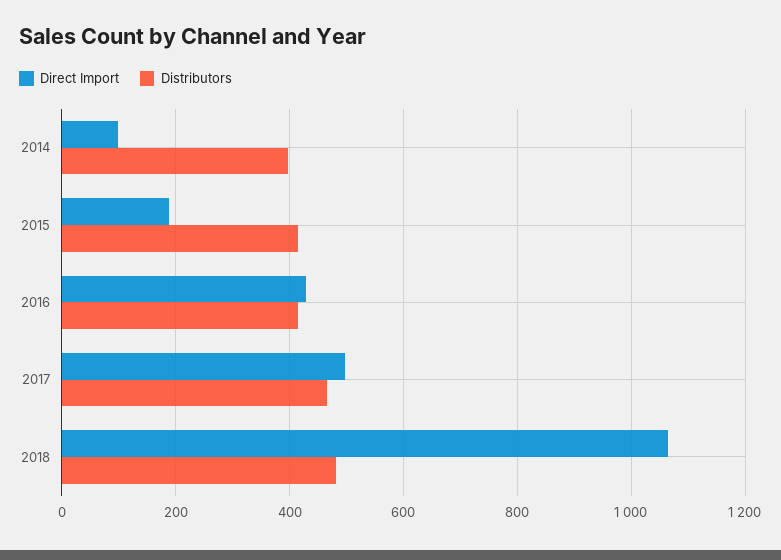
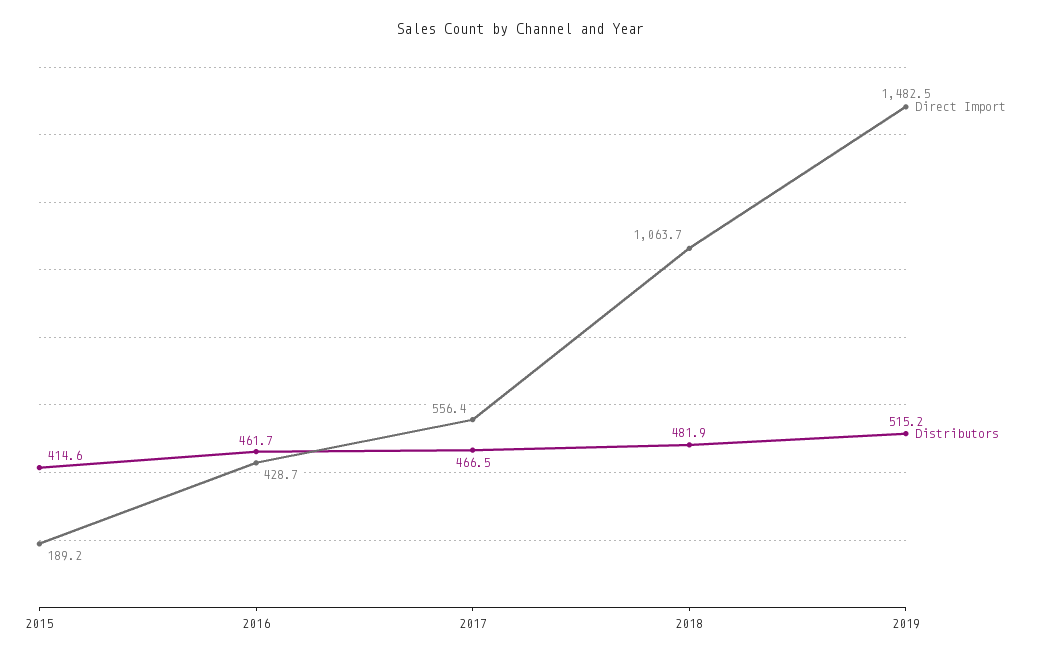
Direct Import, 2014: 100 -> none
Distributors, 2014: 400 -> none
Distributors, 2016: 420 -> 461.7
Direct Import, 2017: 500 -> 556.4
Direct Import, 2019: none -> 1482.5
Distributors, 2019: none -> 515.2

